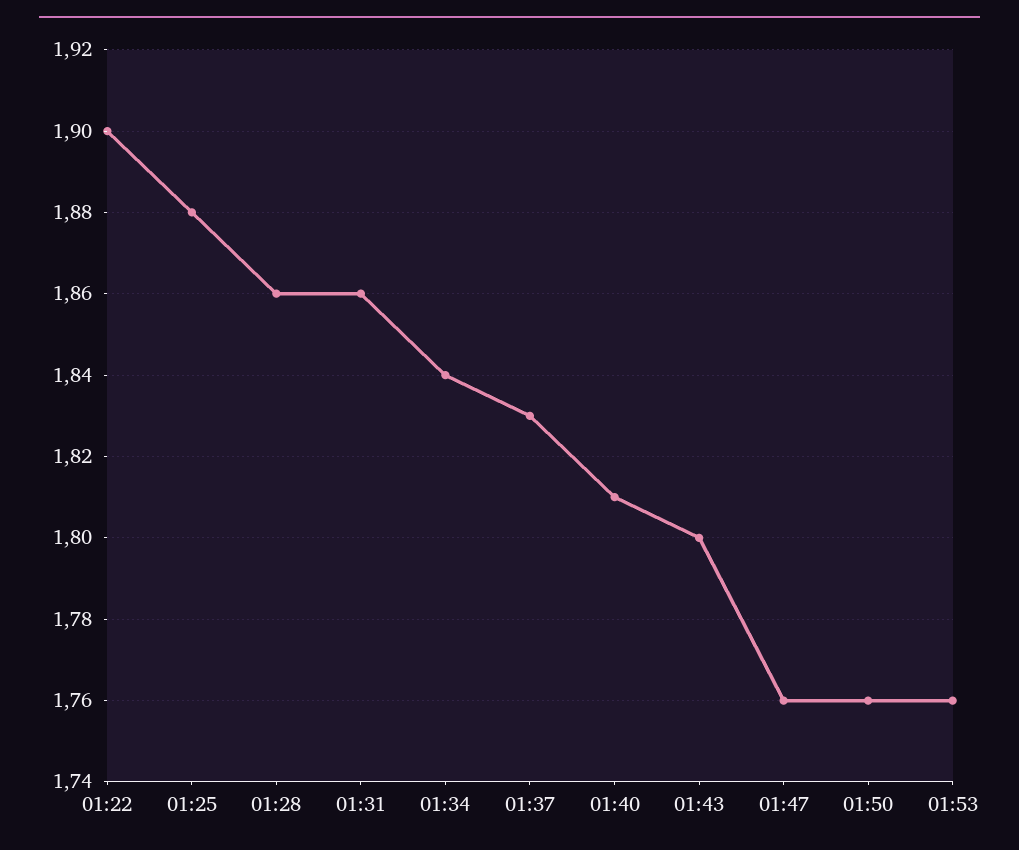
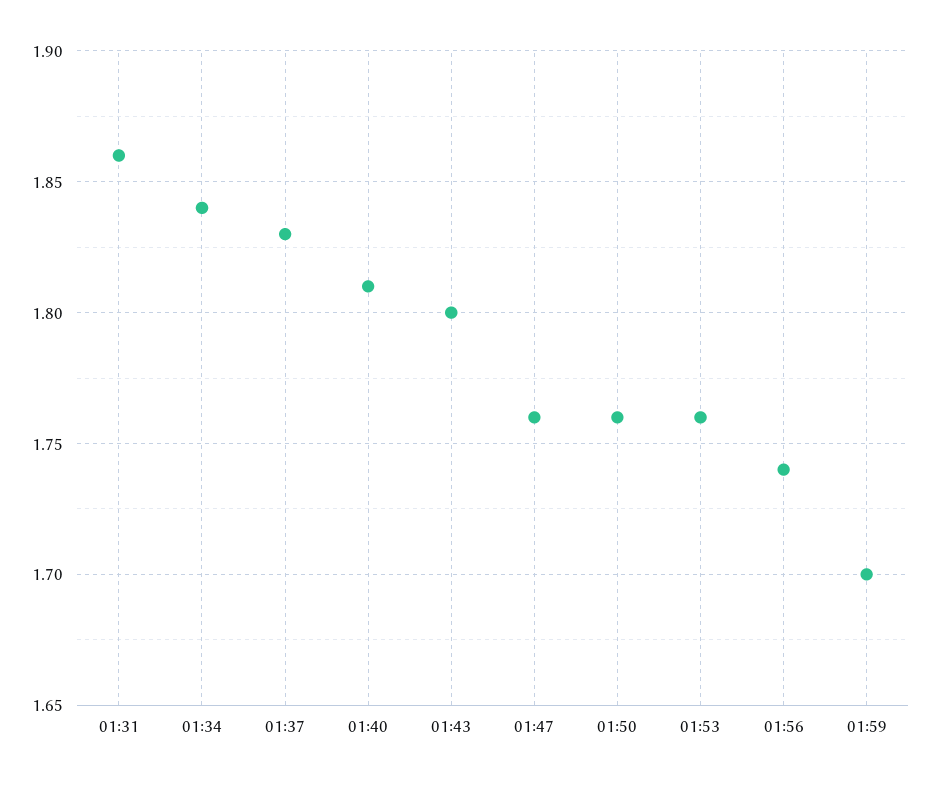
01:22: 1.9 -> none
01:25: 1.88 -> none
01:28: 1.86 -> none
01:56: none -> 1.74
01:59: none -> 1.7

